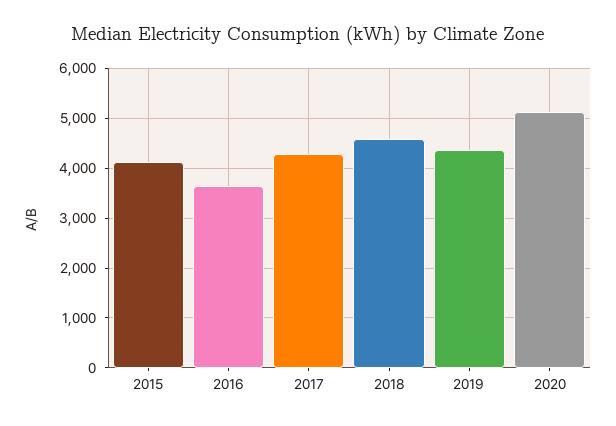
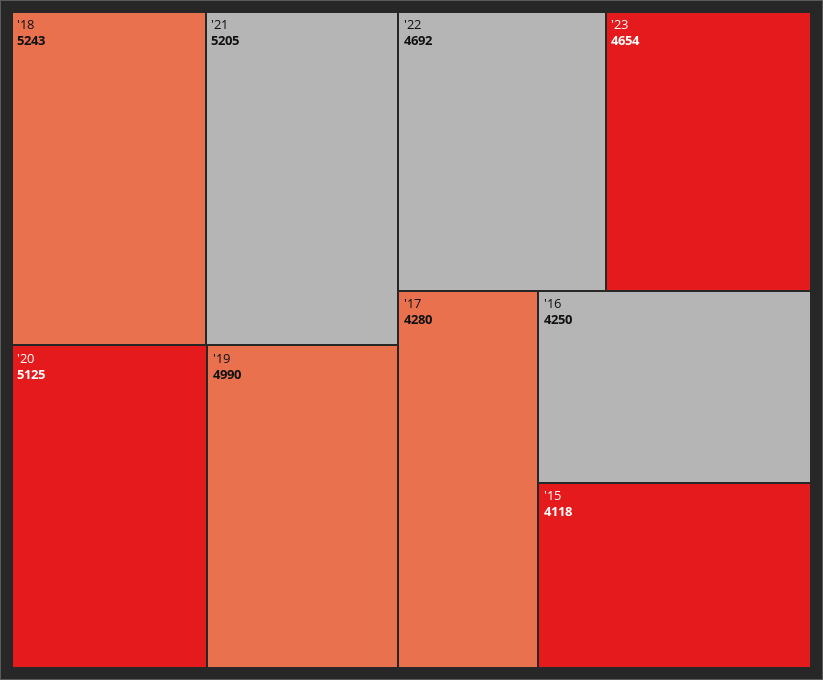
2016: 3600 -> 4250
2018: 4600 -> 5243
2019: 4400 -> 4990
'21: none -> 5205
'22: none -> 4692
'23: none -> 4654

